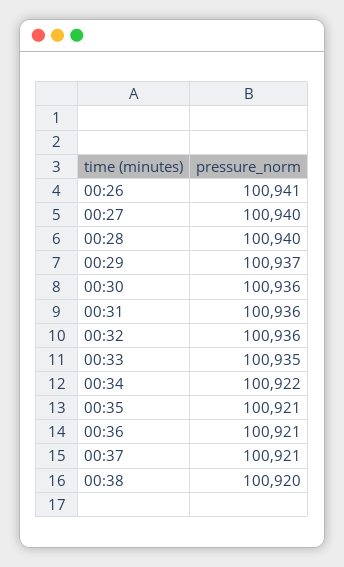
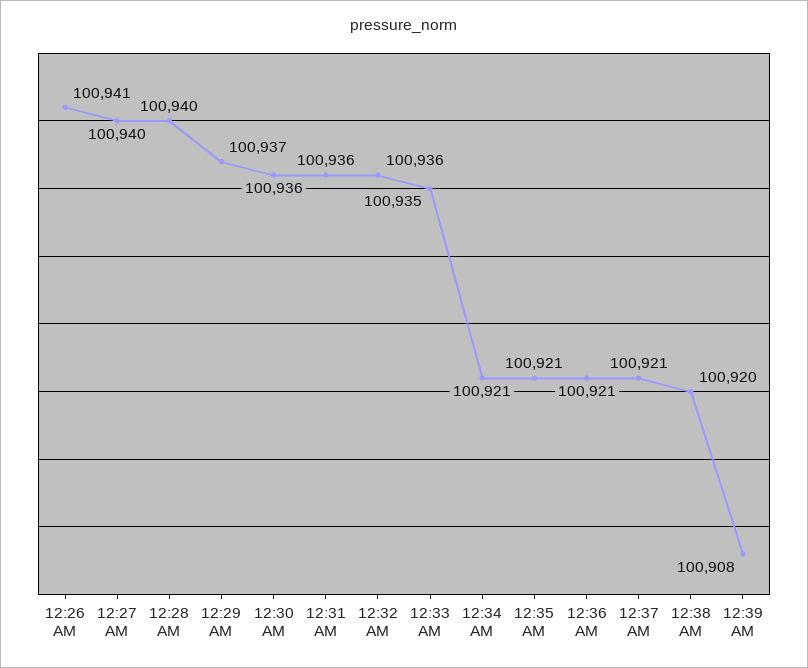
00:34: 100922 -> 100921
12:39 AM: none -> 100908

